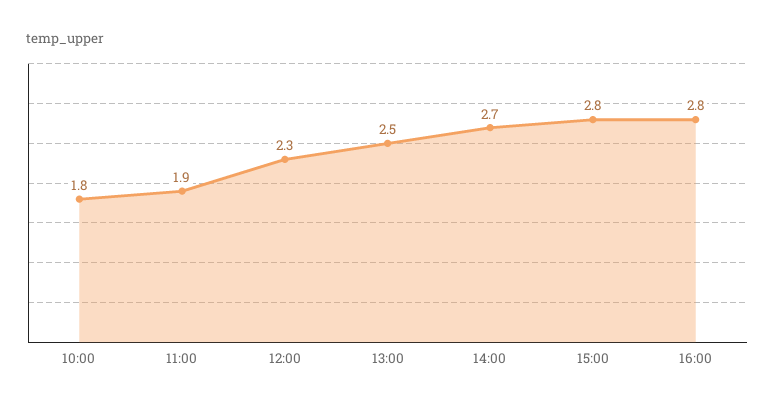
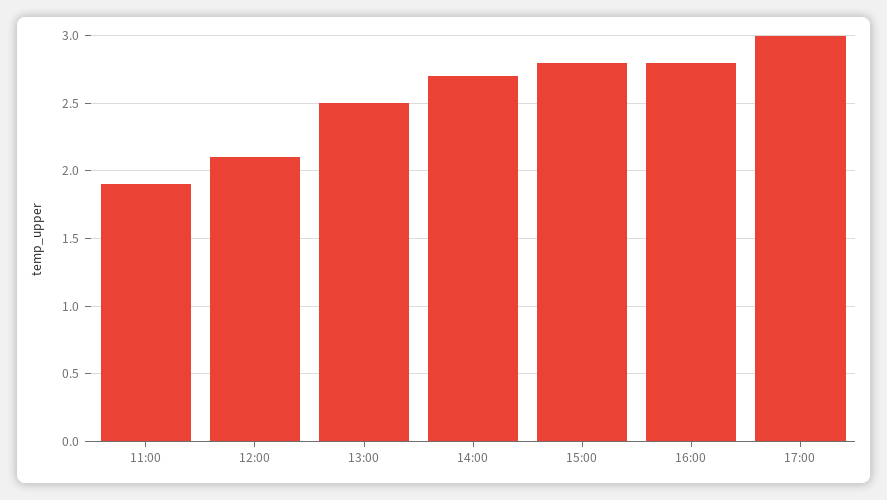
10:00: 1.8 -> none
12:00: 2.3 -> 2.1
17:00: none -> 3

